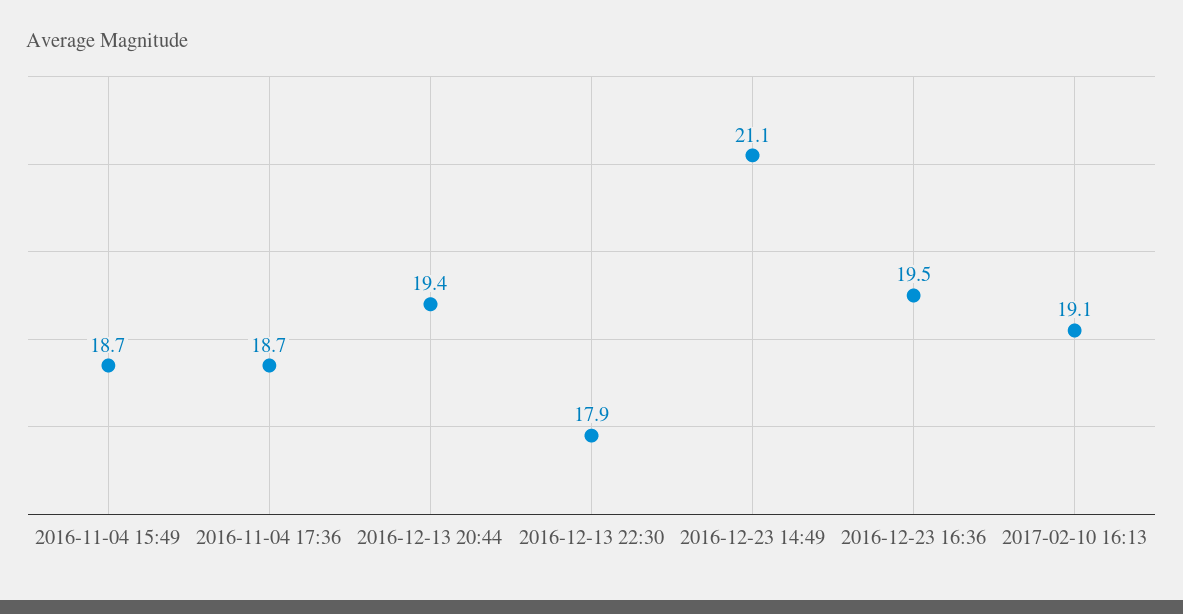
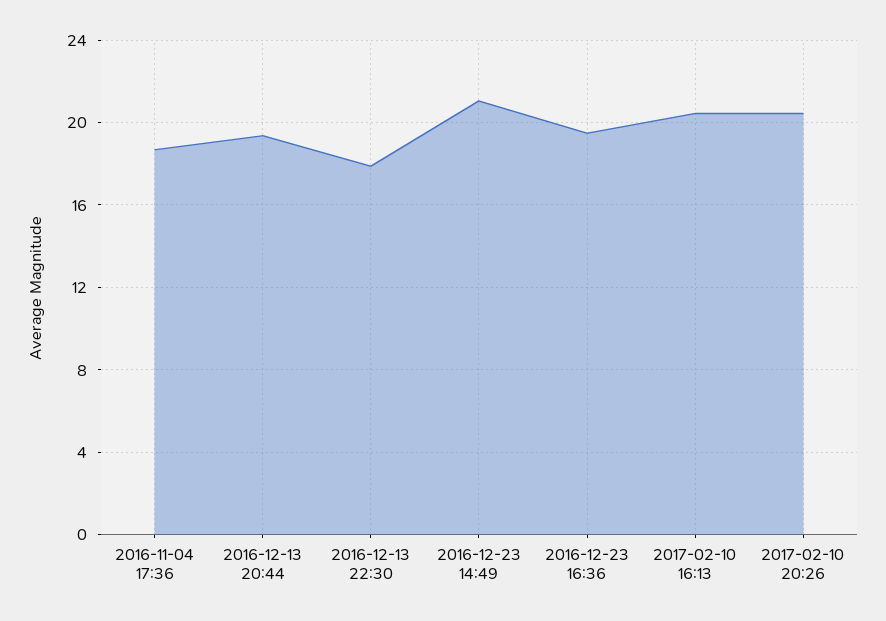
2016-11-04 15:49: 18.7 -> none
2017-02-10 16:13: 19.1 -> 20.5
2017-02-10 20:26: none -> 20.5

